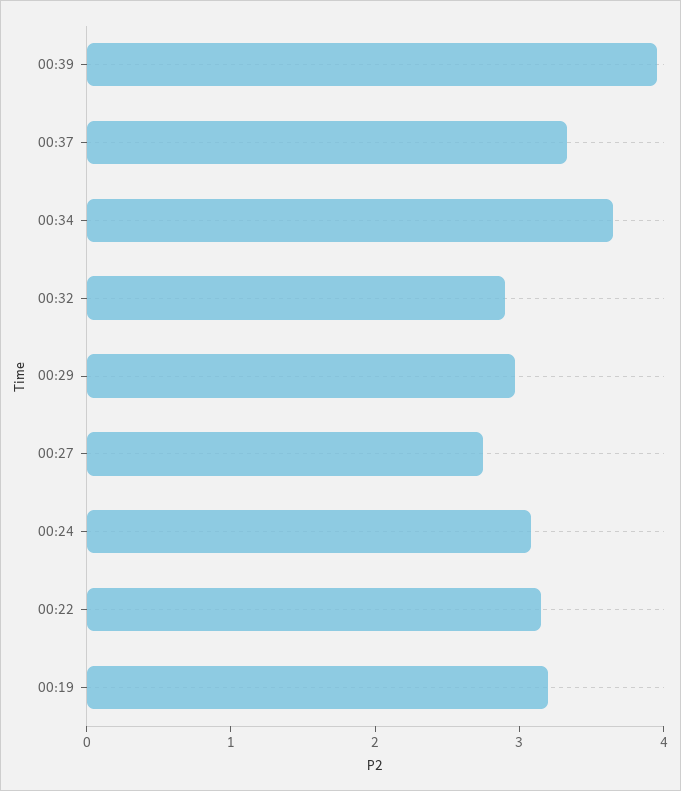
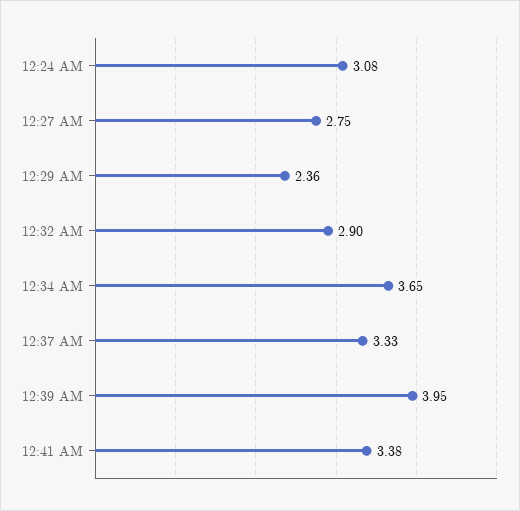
00:29: 3 -> 2.36
00:22: 3.2 -> none
00:19: 3.2 -> none
12:41 AM: none -> 3.38

